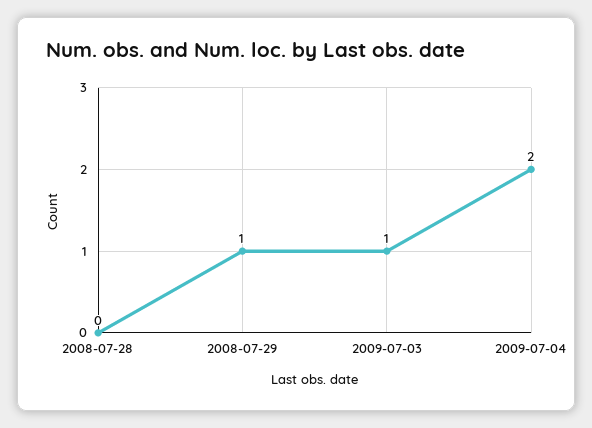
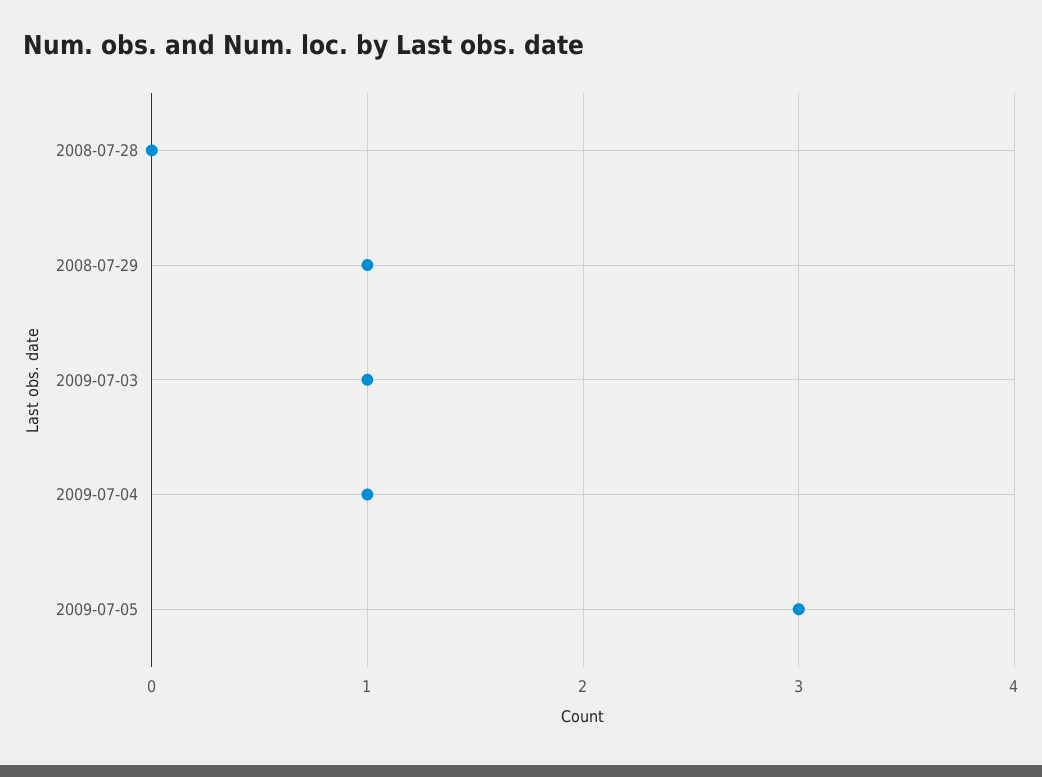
2009-07-04: 2 -> 1
2009-07-05: none -> 3

